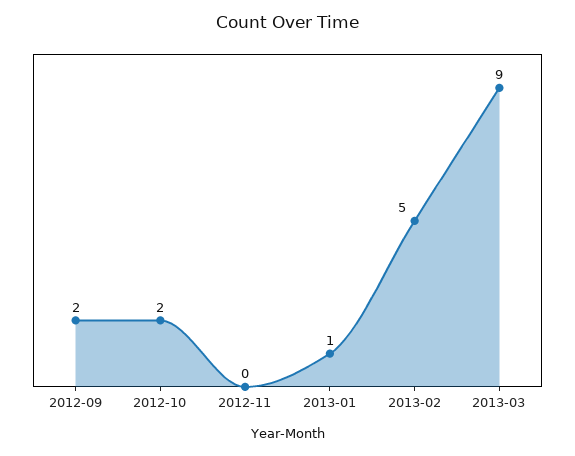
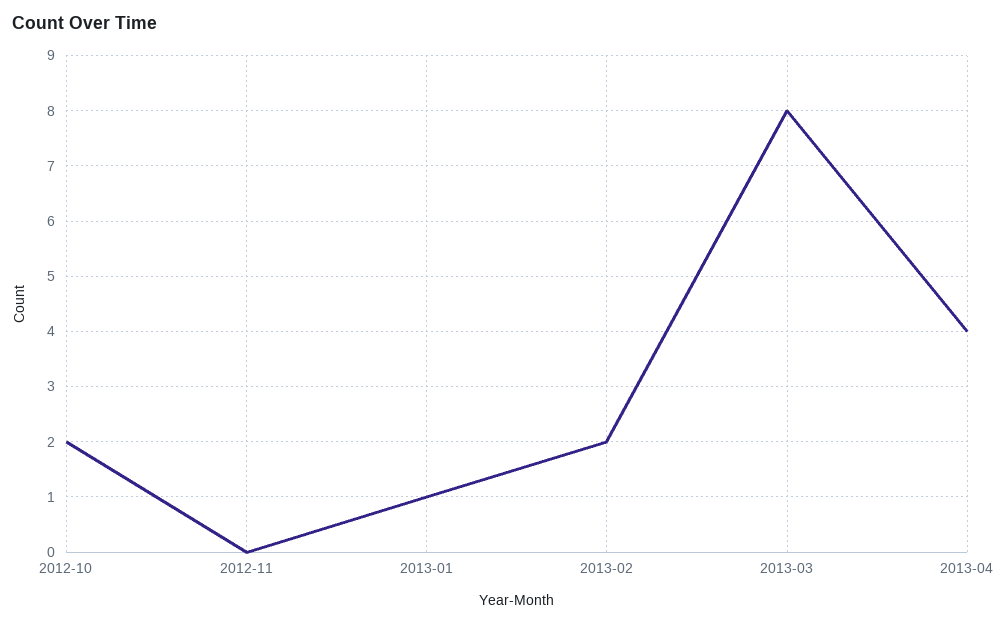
2012-09: 2 -> none
2013-02: 5 -> 2
2013-03: 9 -> 8
2013-04: none -> 4

